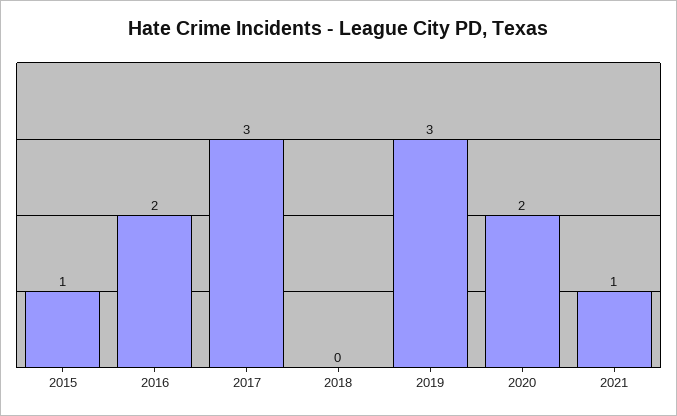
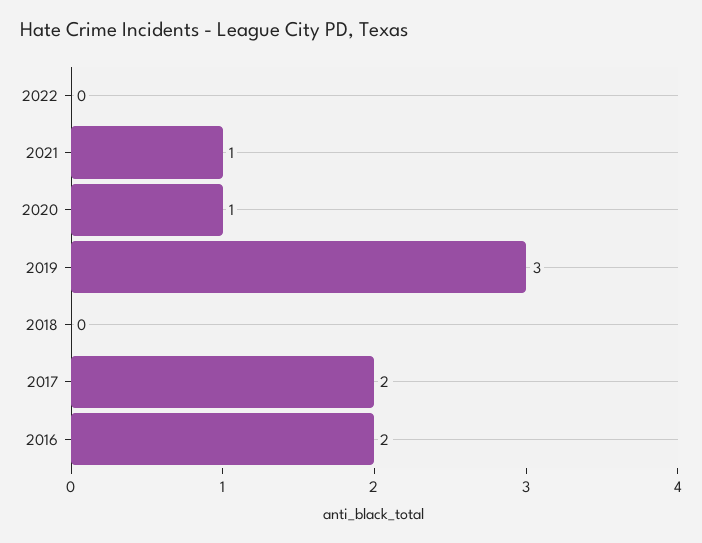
2015: 1 -> none
2017: 3 -> 2
2020: 2 -> 1
2022: none -> 0

